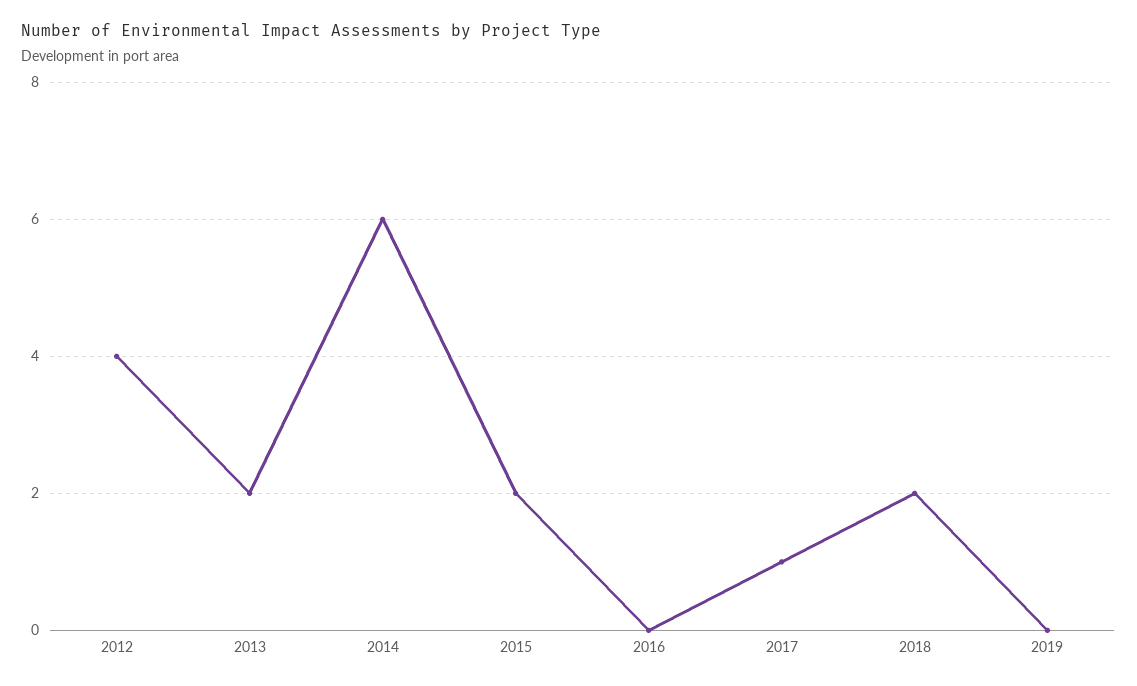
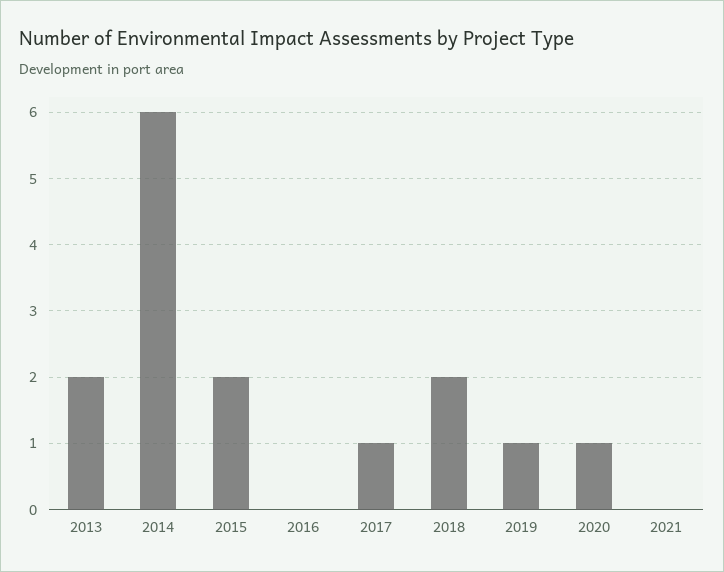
2012: 4 -> none
2019: 0 -> 1
2020: none -> 1
2021: none -> 0

